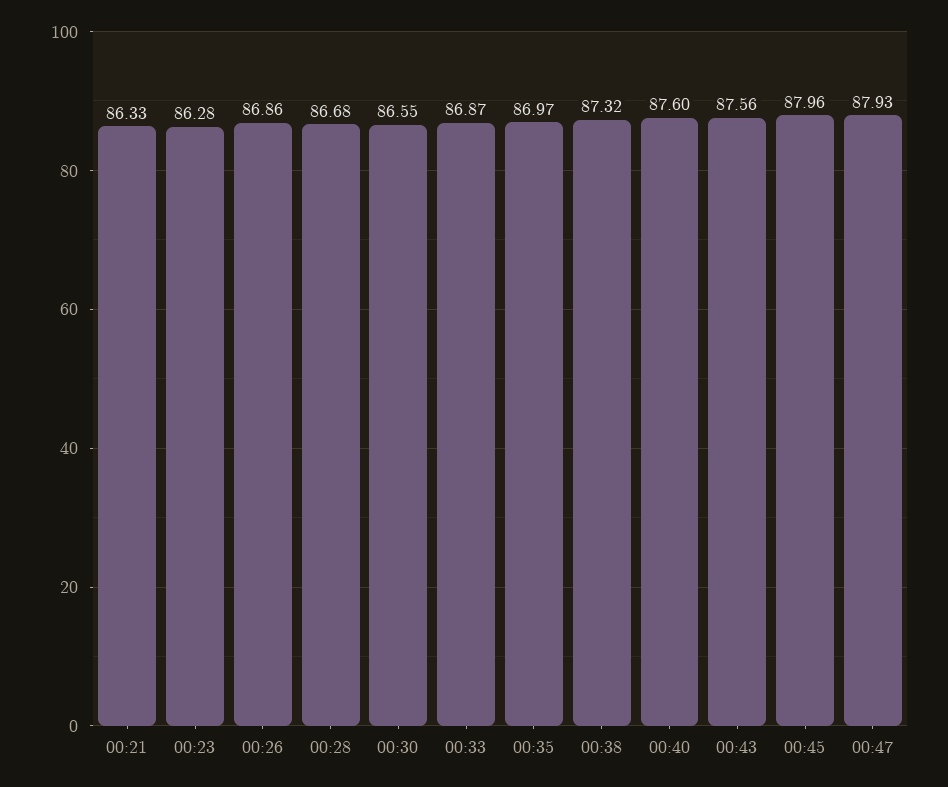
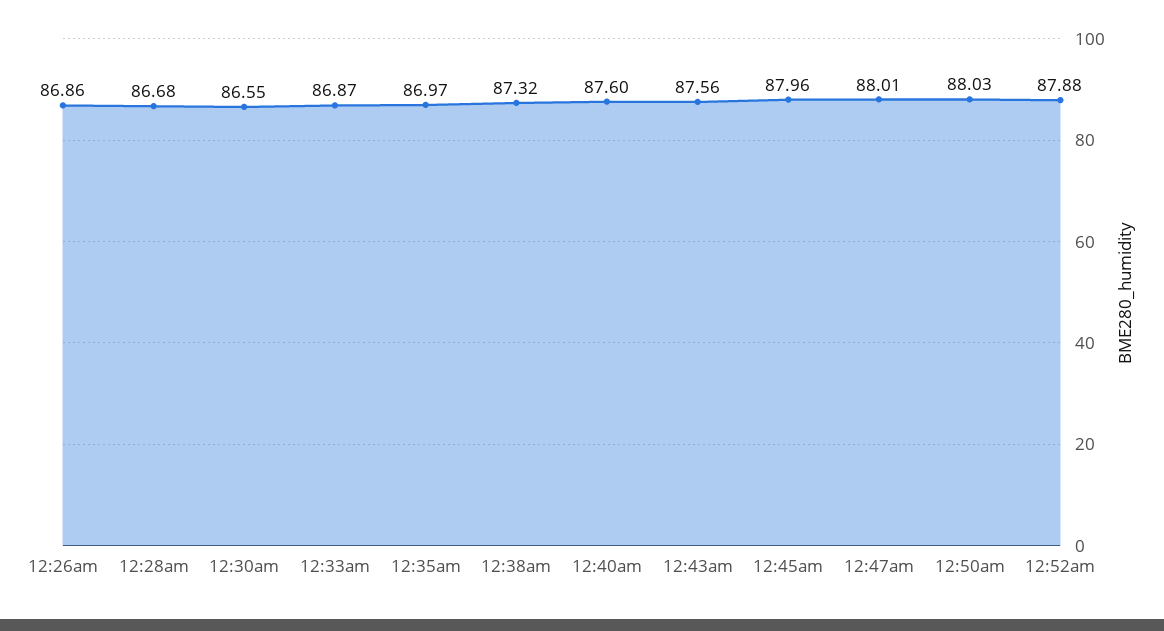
00:21: 86.33 -> none
00:23: 86.28 -> none
00:47: 87.93 -> 88.01
12:50am: none -> 88.03
12:52am: none -> 87.88

